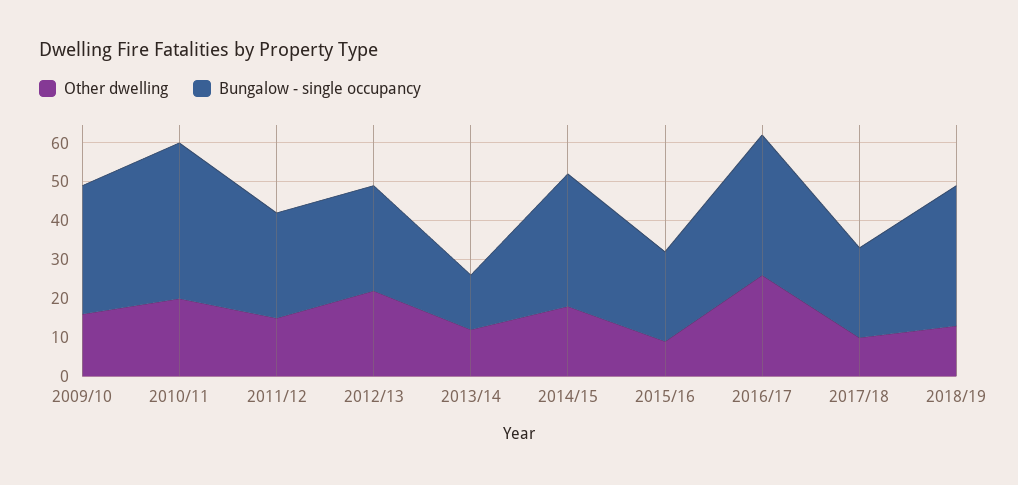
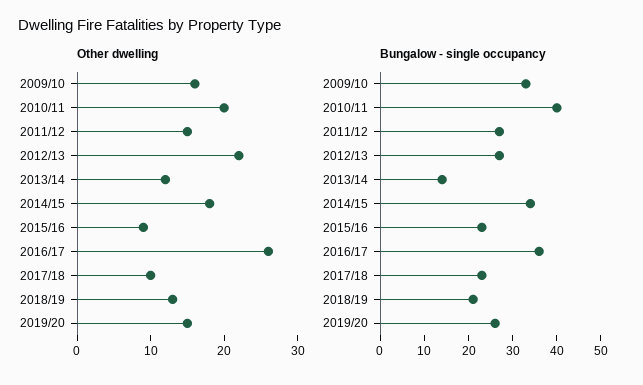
Bungalow - single occupancy, 2018/19: 35 -> 20
Other dwelling, 2019/20: none -> 15
Bungalow - single occupancy, 2019/20: none -> 25

